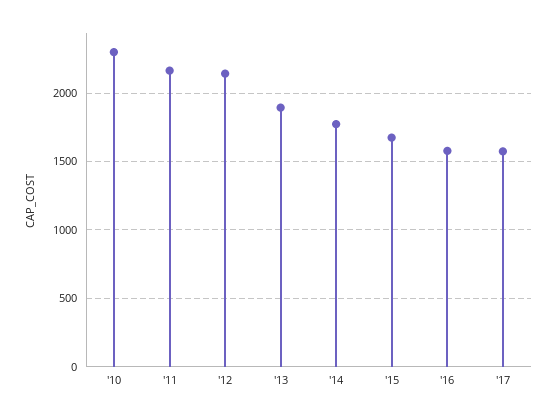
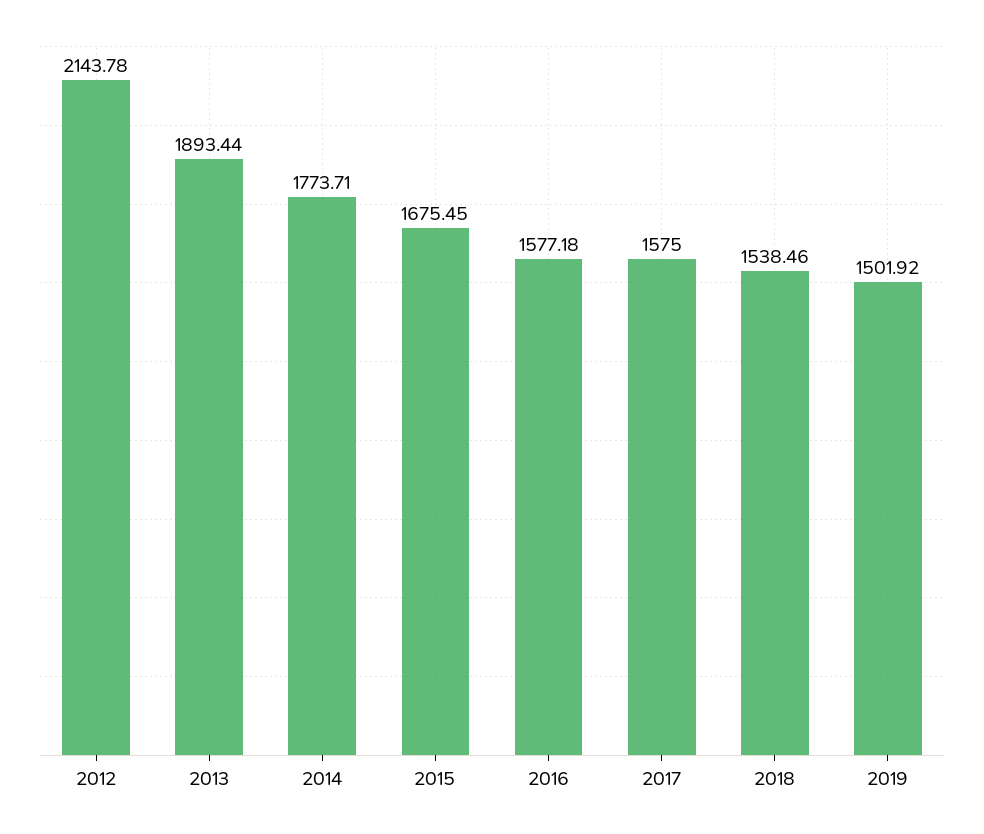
'10: 2300 -> none
'11: 2150 -> none
2018: none -> 1538.46
2019: none -> 1501.92

